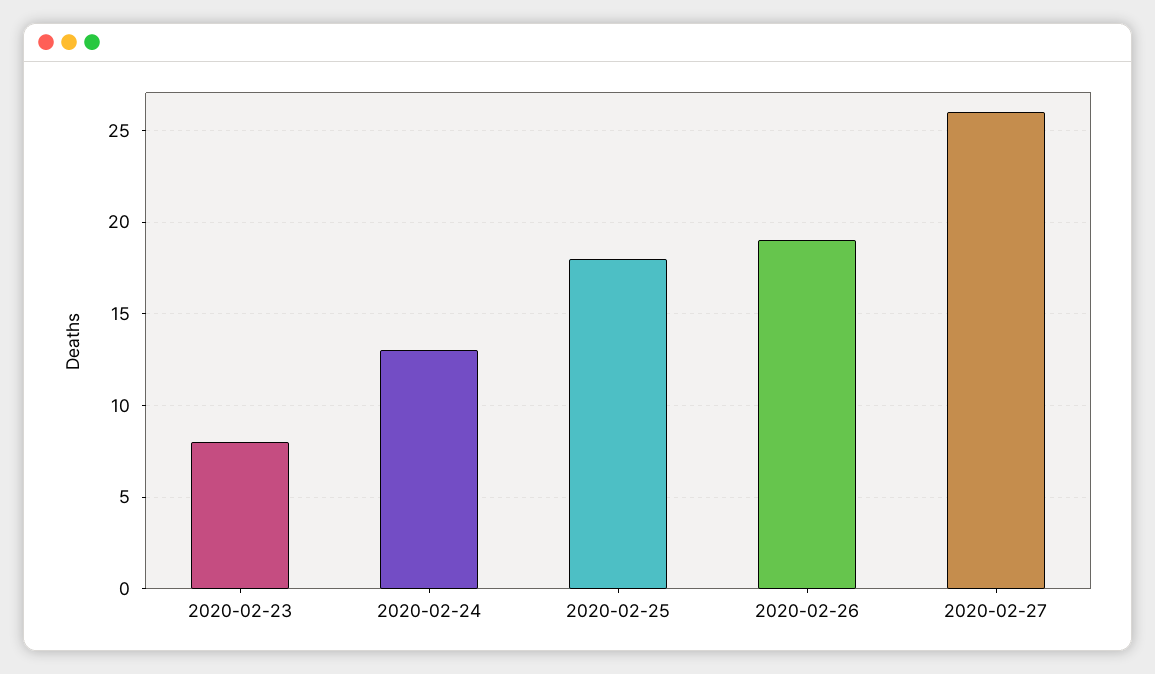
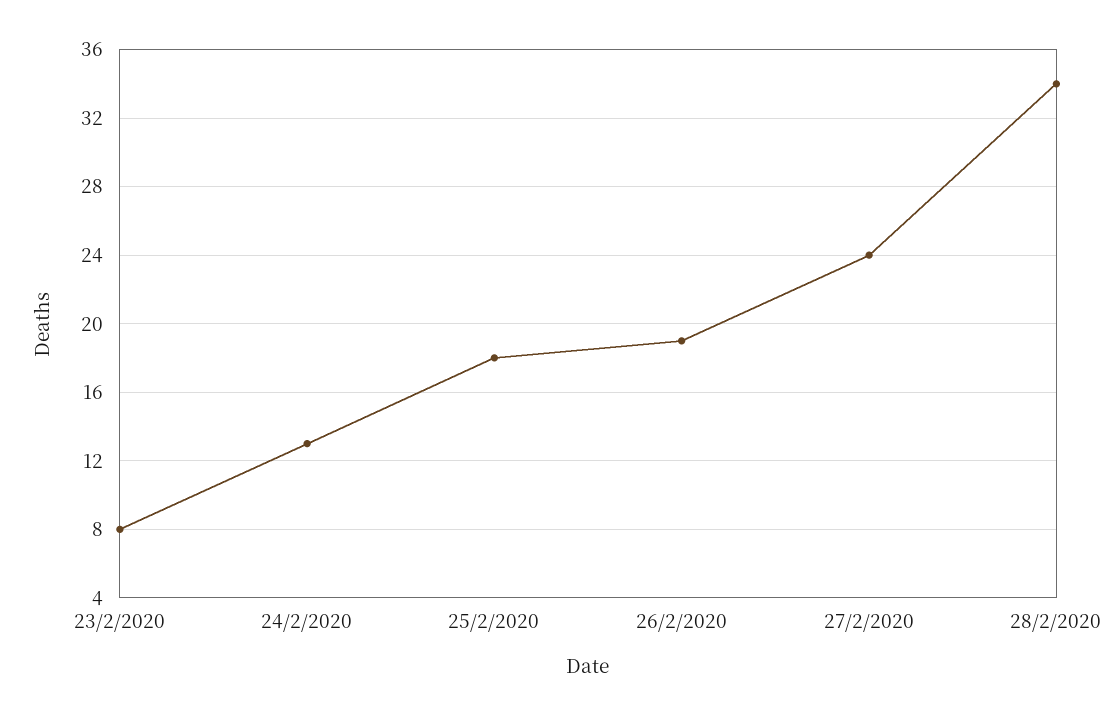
2020-02-27: 26 -> 24
28/2/2020: none -> 34

